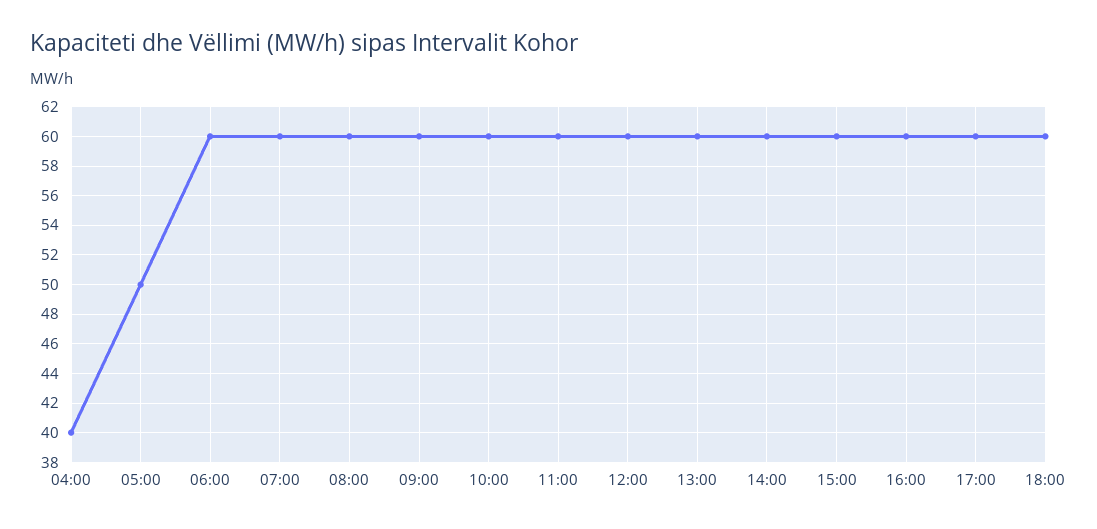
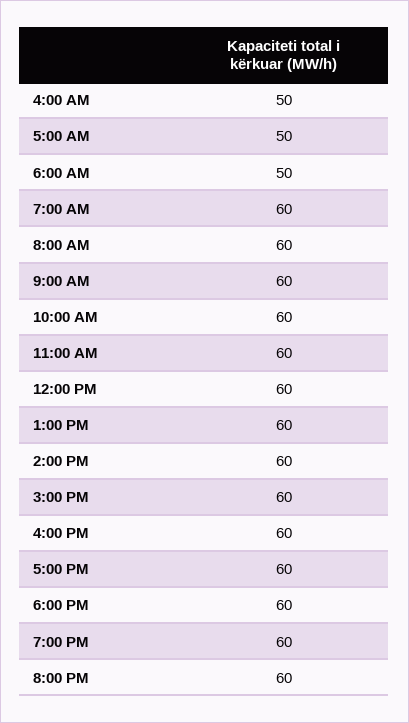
04:00: 40 -> 50
06:00: 60 -> 50
7:00 PM: none -> 60
8:00 PM: none -> 60

